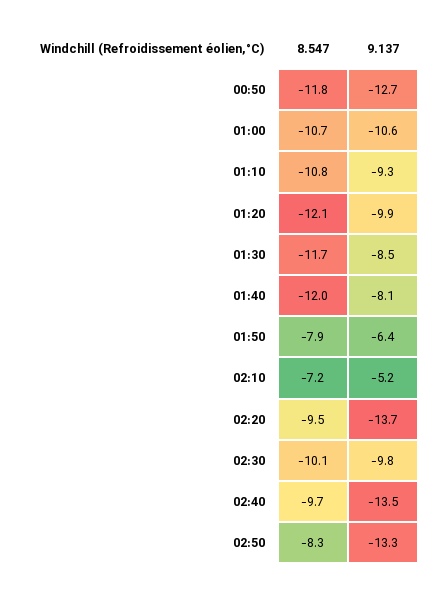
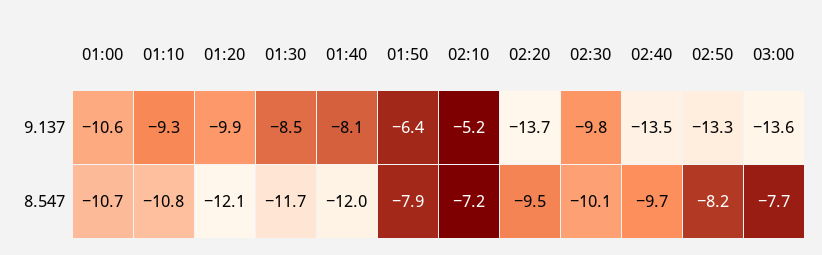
8.547, 00:50: -11.8 -> none
9.137, 00:50: -12.7 -> none
8.547, 02:50: -8.3 -> -8.2
9.137, 03:00: none -> -13.6
8.547, 03:00: none -> -7.7

